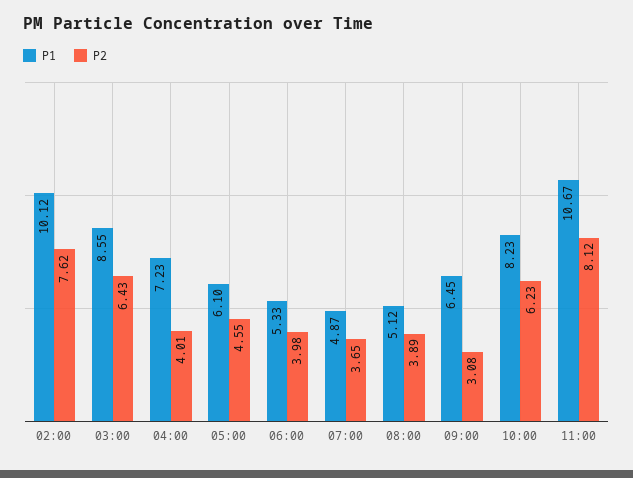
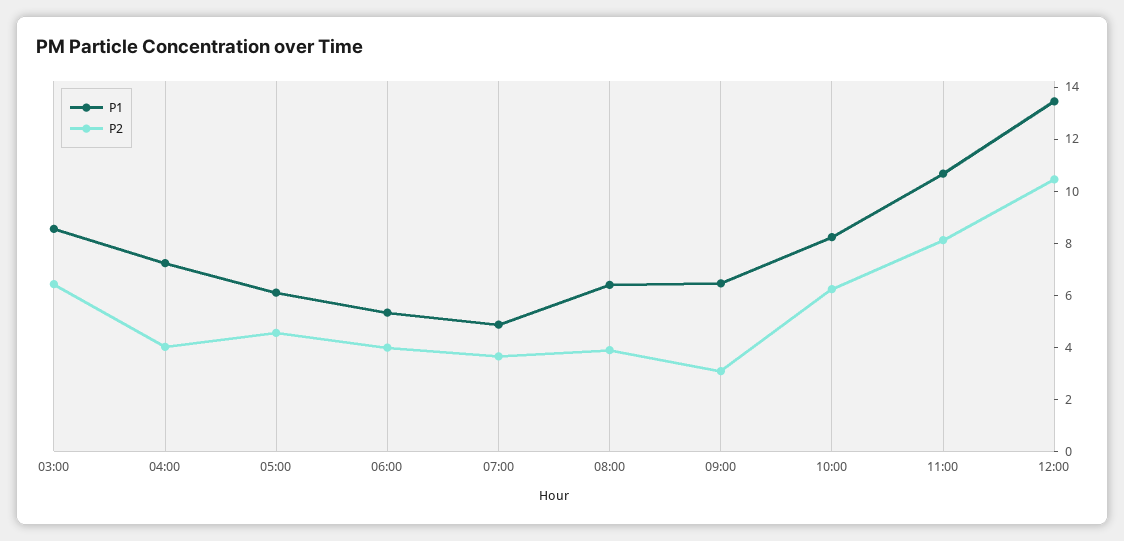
P1, 02:00: 10.12 -> none
P2, 02:00: 7.62 -> none
P1, 08:00: 5.12 -> 6.5
P1, 12:00: none -> 13.5
P2, 12:00: none -> 10.5

